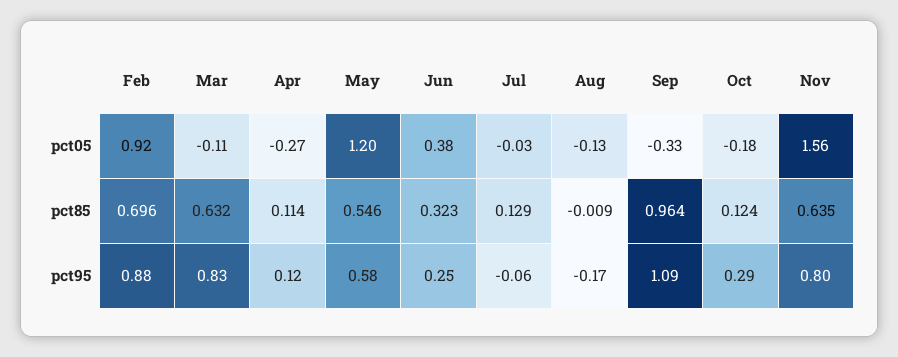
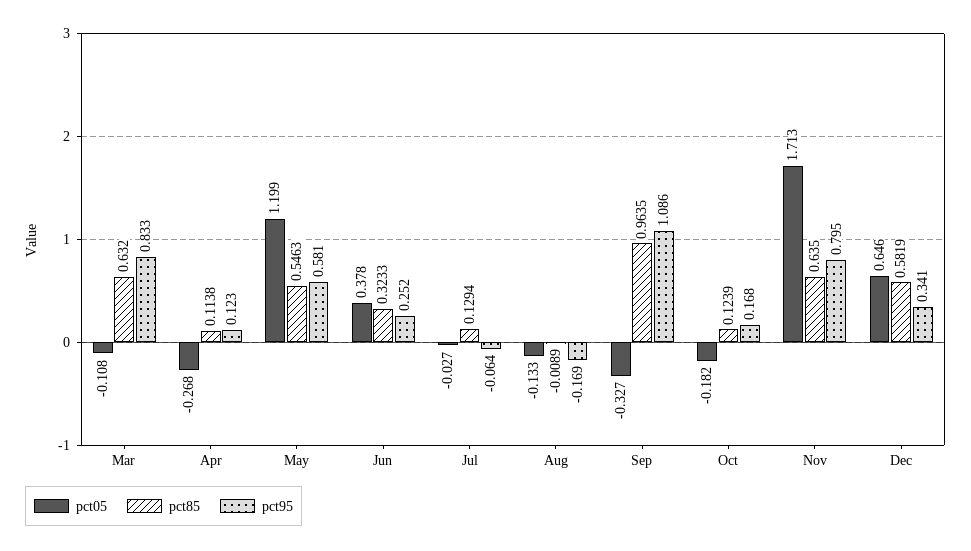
pct05, Feb: 0.92 -> none
pct05, Nov: 1.56 -> 1.713
pct85, Feb: 0.696 -> none
pct95, Feb: 0.88 -> none
pct95, Oct: 0.29 -> 0.168
pct05, Dec: none -> 0.646
pct85, Dec: none -> 0.5819
pct95, Dec: none -> 0.341

